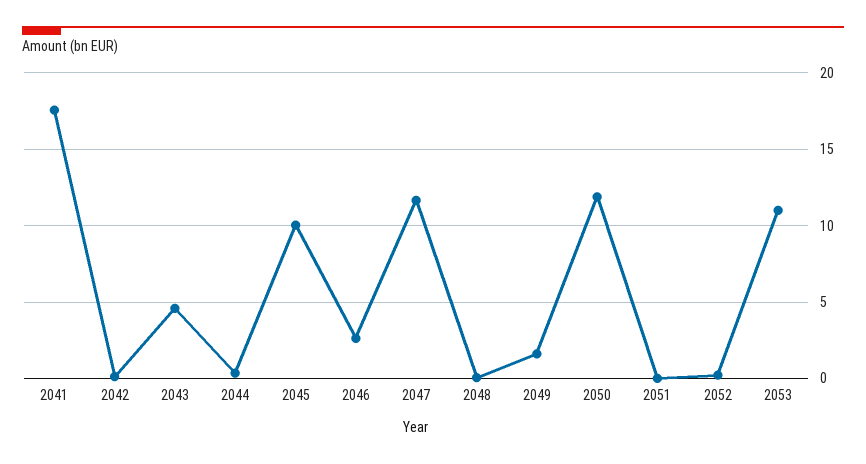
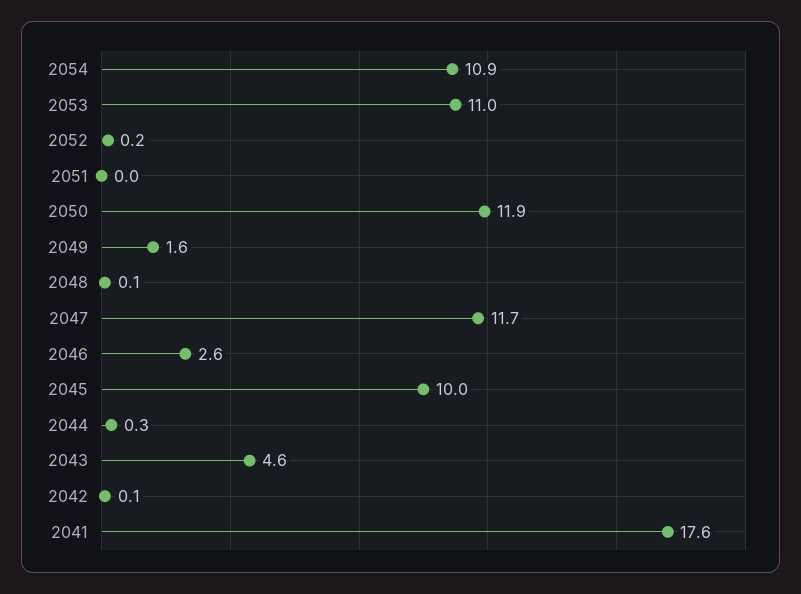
2054: none -> 10.9

